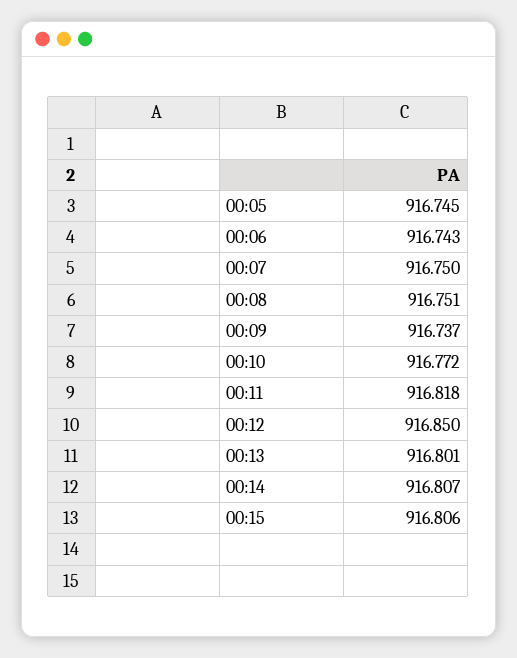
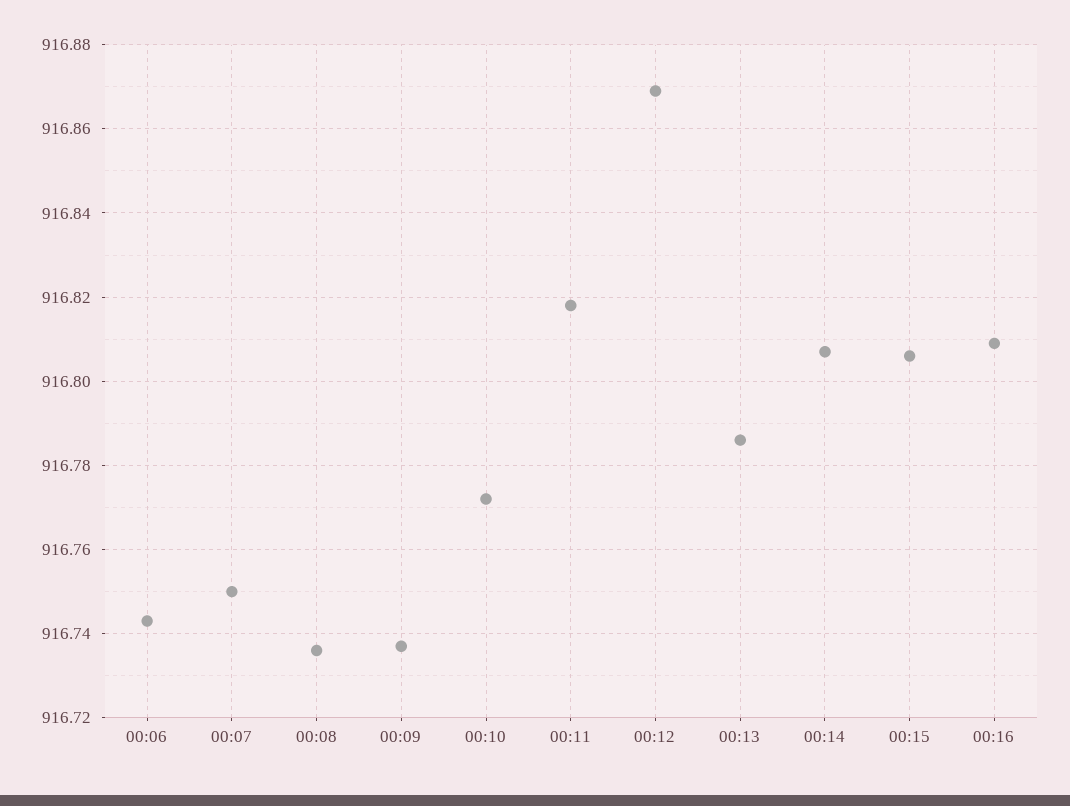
00:05: 916.745 -> none
00:08: 916.751 -> 916.735
00:12: 916.85 -> 916.87
00:13: 916.801 -> 916.785
00:16: none -> 916.81

